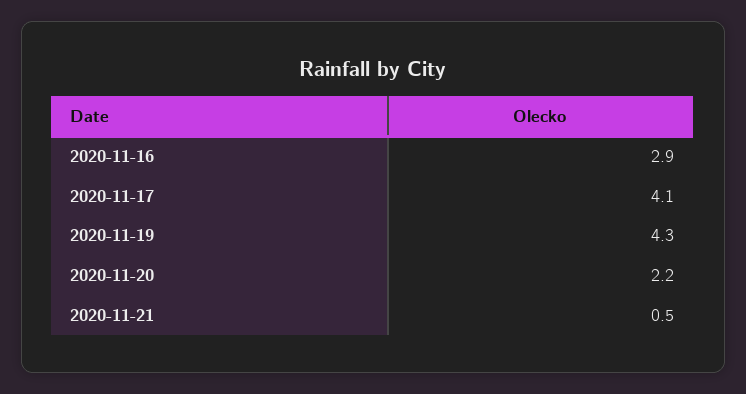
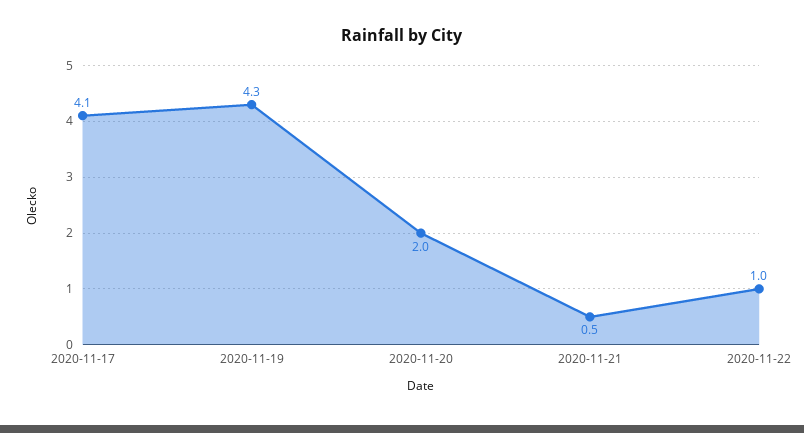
2020-11-16: 2.9 -> none
2020-11-20: 2.2 -> 2
2020-11-22: none -> 1

